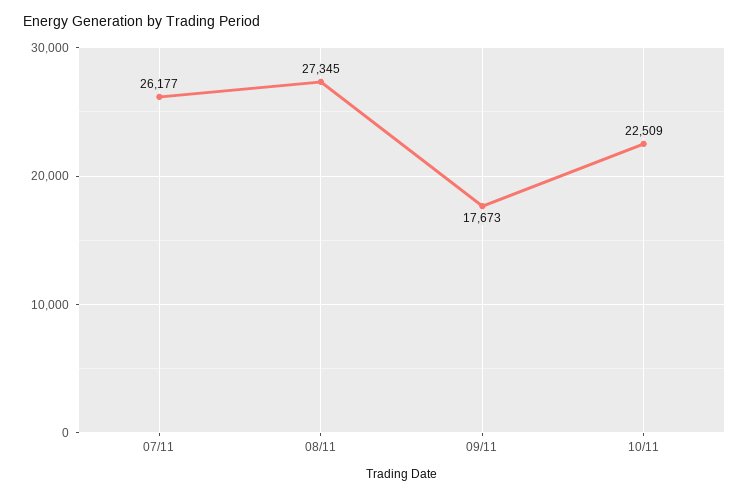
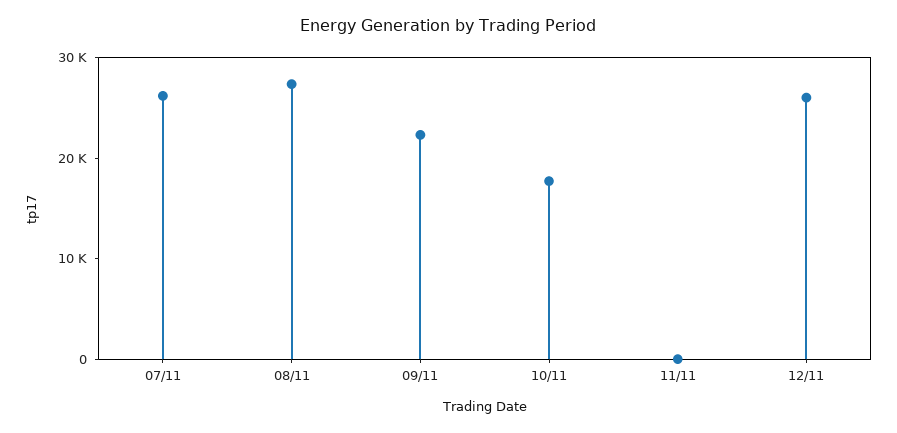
09/11: 17673 -> 22000
10/11: 22509 -> 18000
11/11: none -> 0
12/11: none -> 26000

